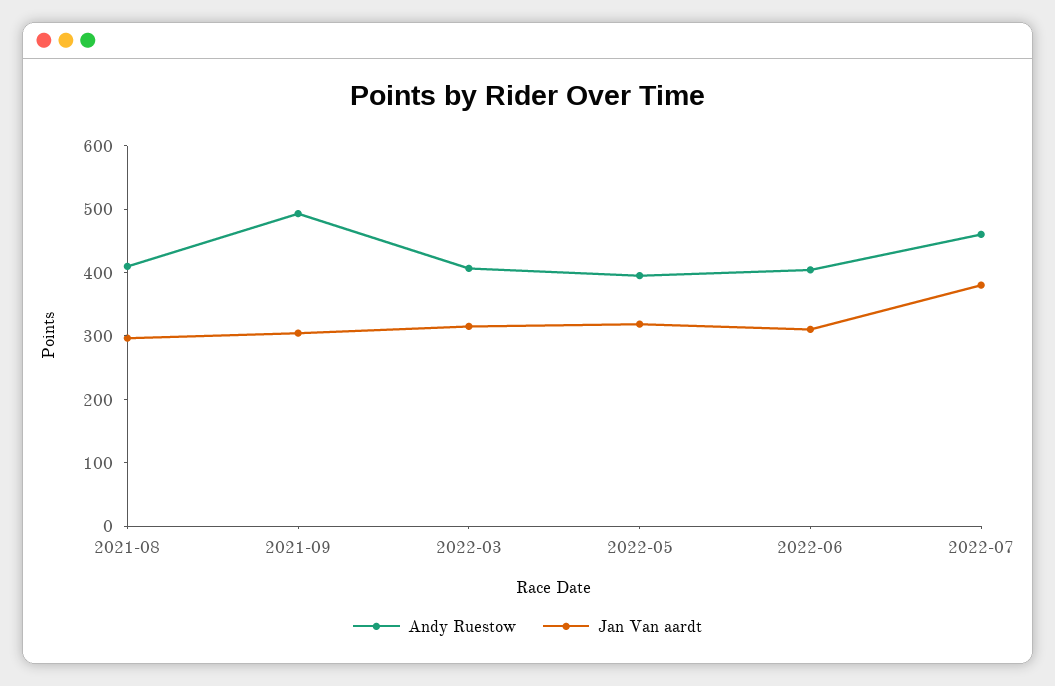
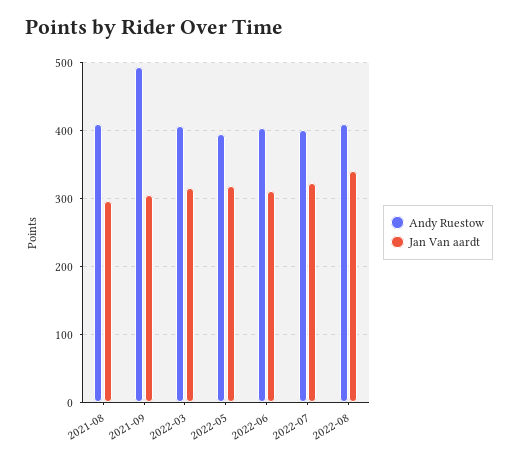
Andy Ruestow, 2022-07: 460 -> 400
Jan Van aardt, 2022-07: 380 -> 320
Andy Ruestow, 2022-08: none -> 410
Jan Van aardt, 2022-08: none -> 340

